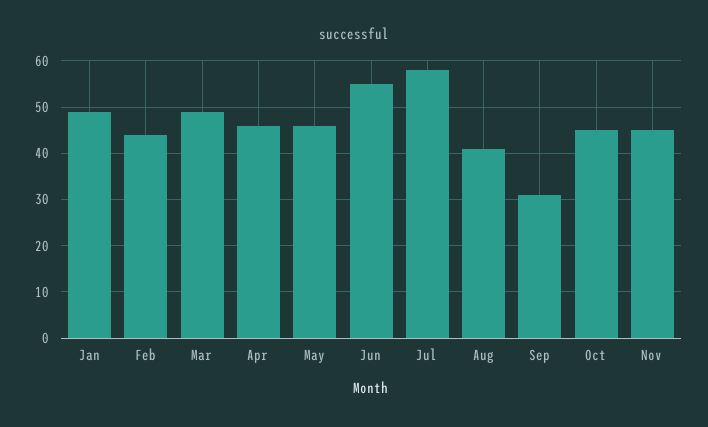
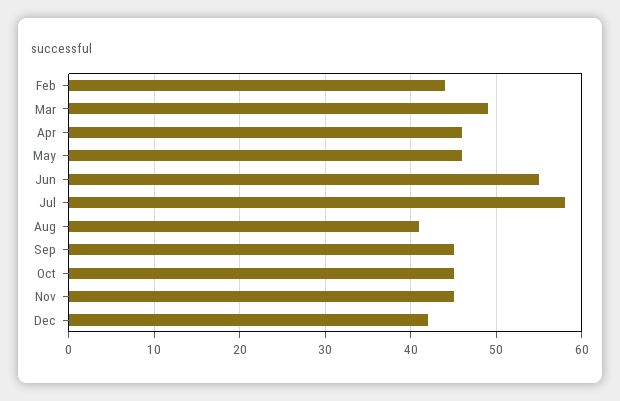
Jan: 50 -> none
Sep: 30 -> 45
Dec: none -> 42

